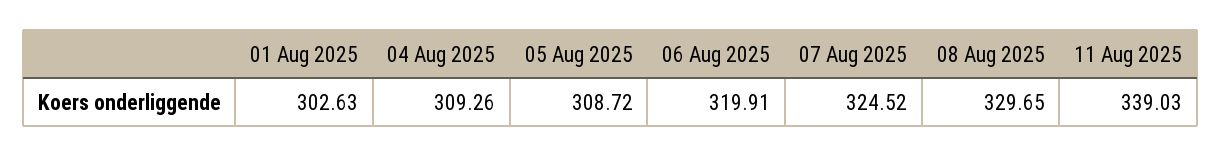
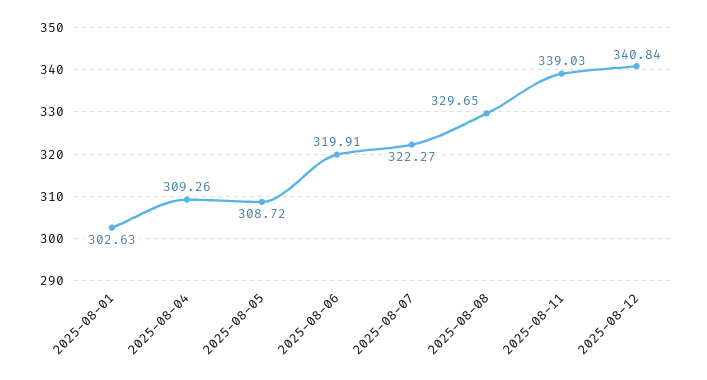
07 Aug 2025: 324.52 -> 322.27
2025-08-12: none -> 340.84

